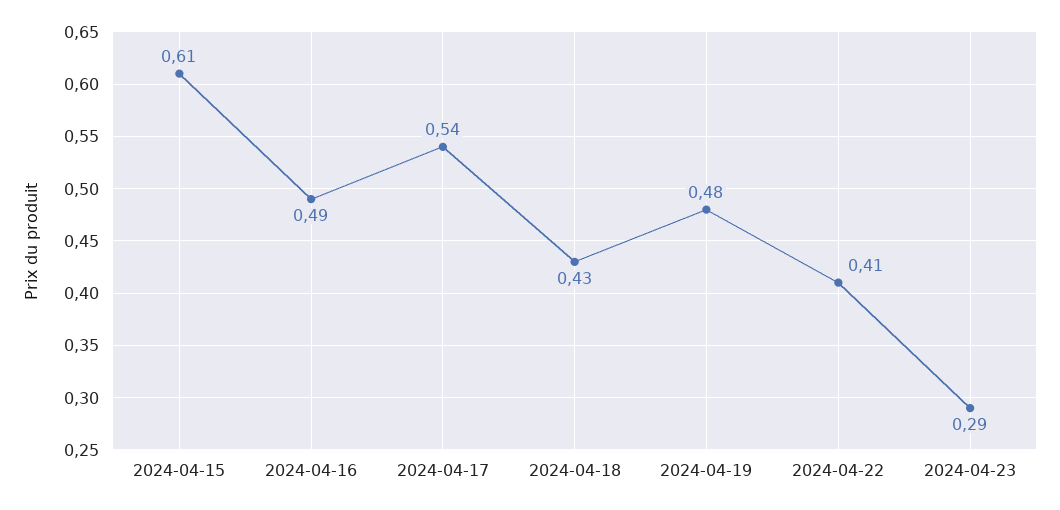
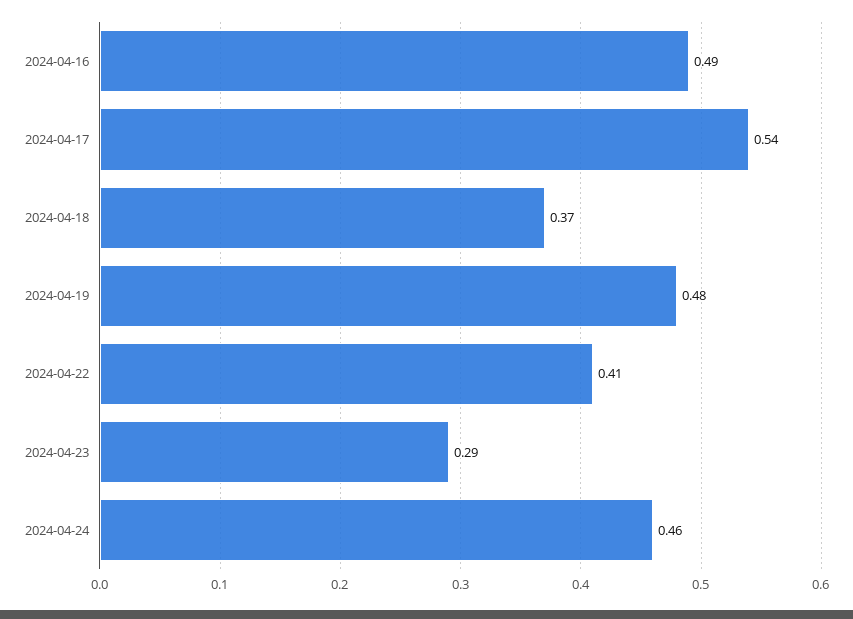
2024-04-15: 0.61 -> none
2024-04-18: 0.43 -> 0.37
2024-04-24: none -> 0.46

